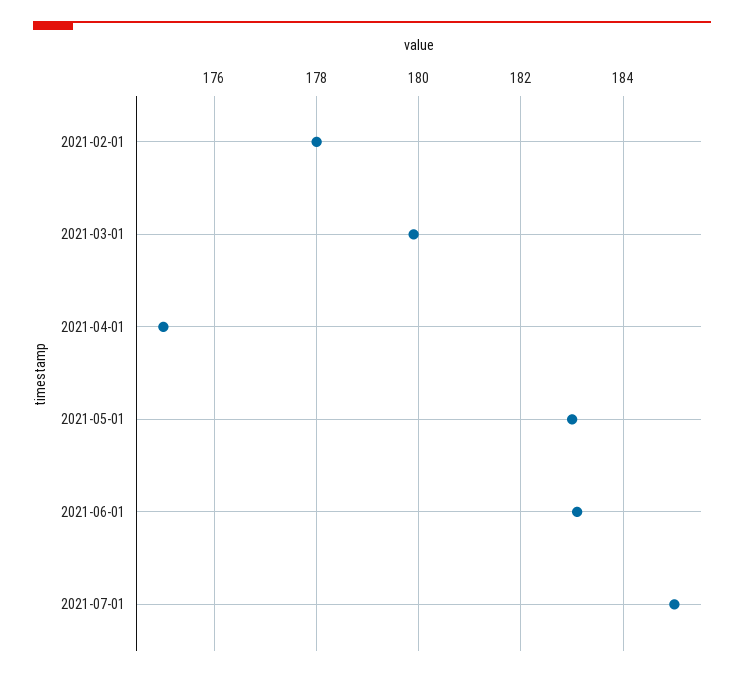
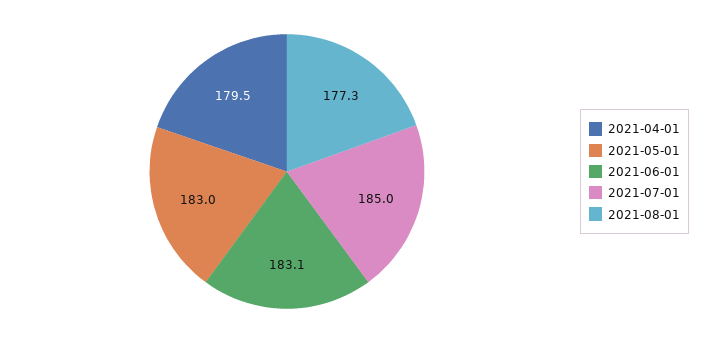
2021-02-01: 178 -> none
2021-03-01: 180 -> none
2021-04-01: 175 -> 179.5
2021-08-01: none -> 177.3

